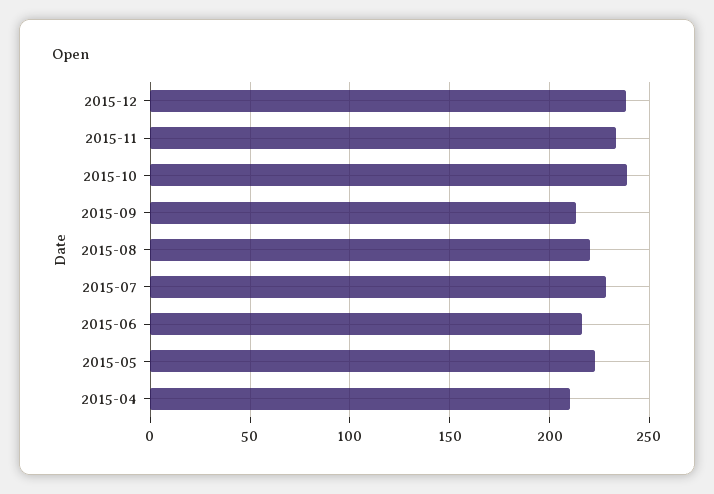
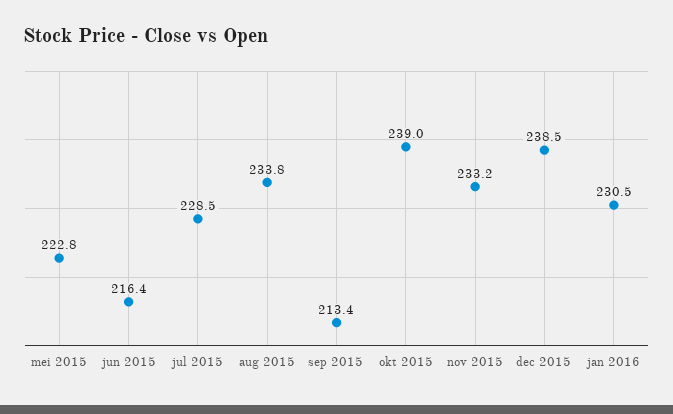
2015-08: 220 -> 233.8
2015-04: 210 -> none
jan 2016: none -> 230.5

